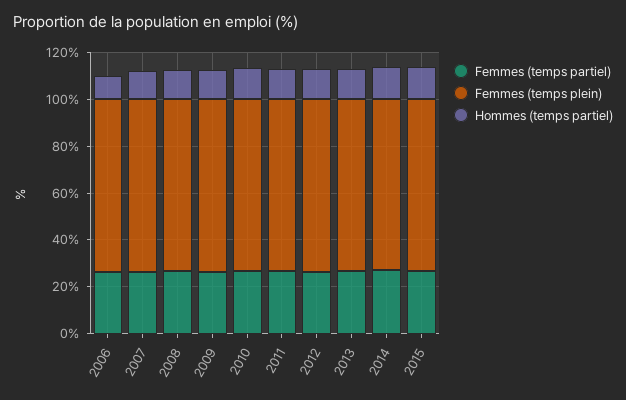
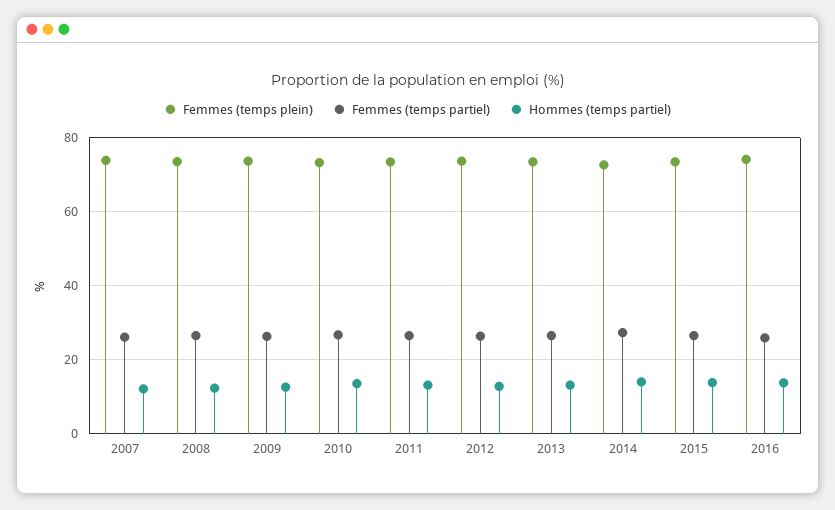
Femmes (temps partiel), 2006: 25 -> none
Femmes (temps plein), 2006: 75 -> none
Hommes (temps partiel), 2006: 10 -> none
Femmes (temps plein), 2016: none -> 74
Femmes (temps partiel), 2016: none -> 26
Hommes (temps partiel), 2016: none -> 14

